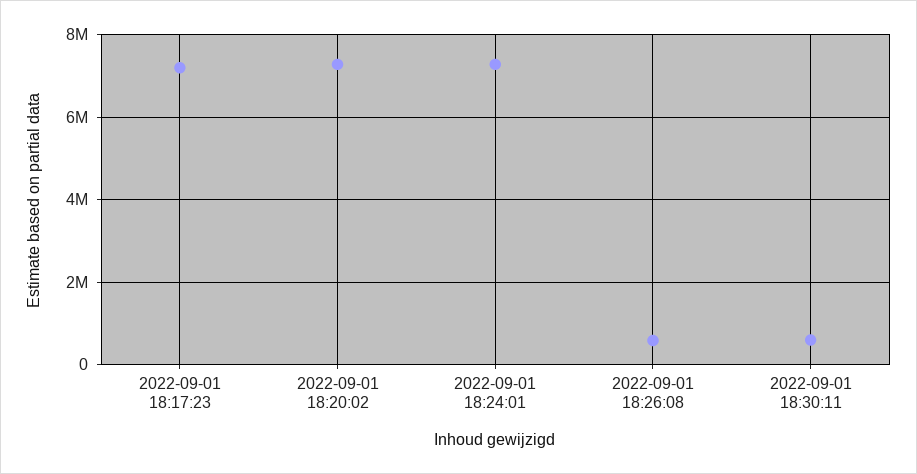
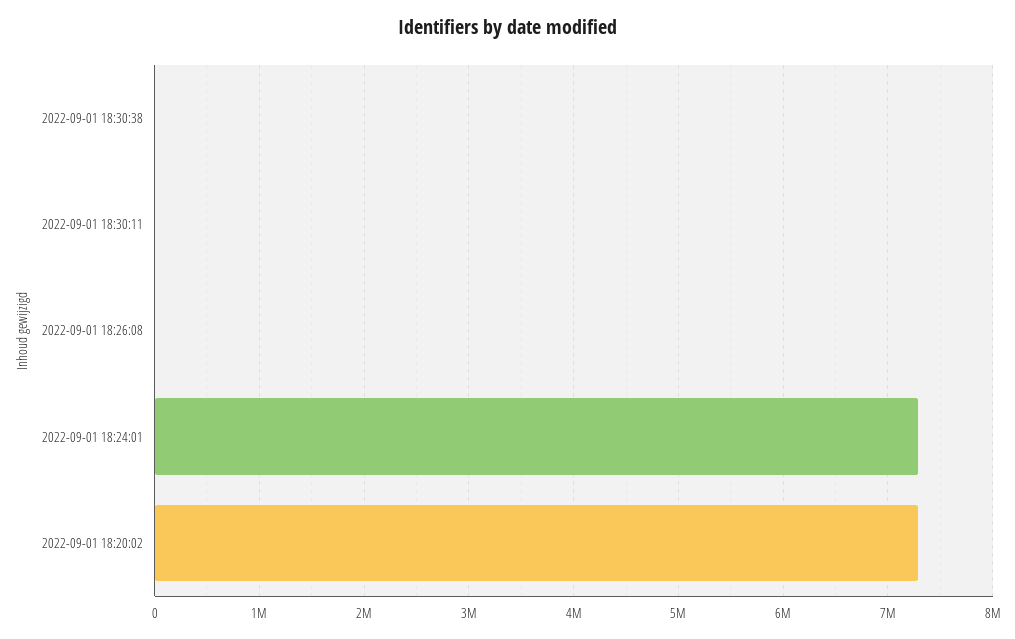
2022-09-01 18:17:23: 7200000 -> none
2022-09-01 18:26:08: 600000 -> 0
2022-09-01 18:30:11: 600000 -> 0
2022-09-01 18:30:38: none -> 0

